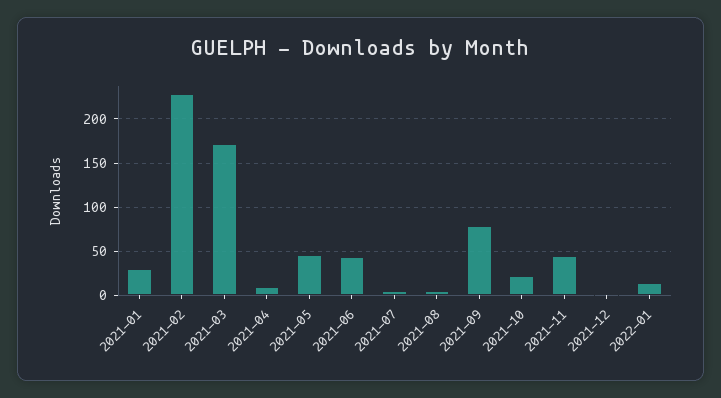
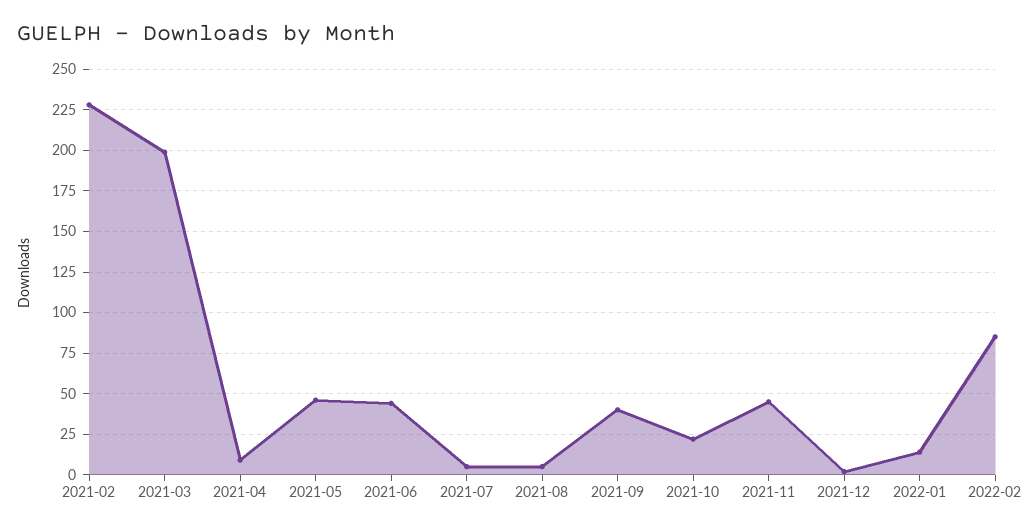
2021-01: 30 -> none
2021-03: 170 -> 200
2021-09: 80 -> 40
2022-02: none -> 85

